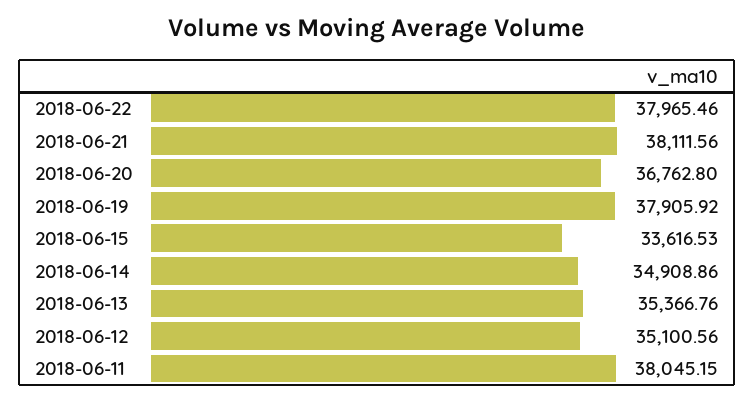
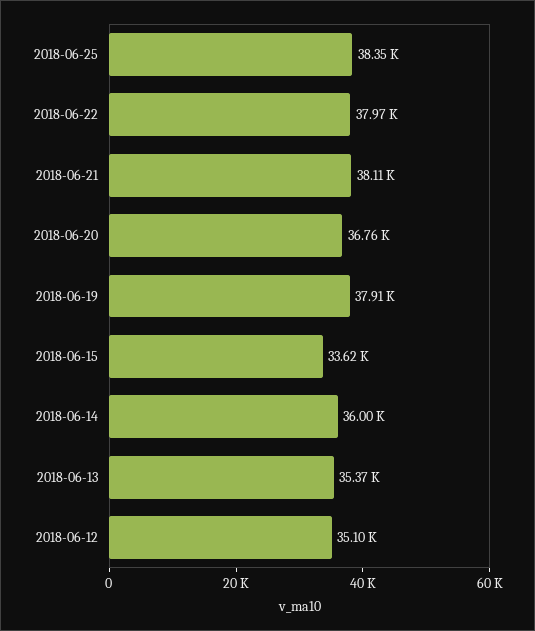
2018-06-14: 34908.86 -> 36000
2018-06-11: 38045.15 -> none
2018-06-25: none -> 38350

